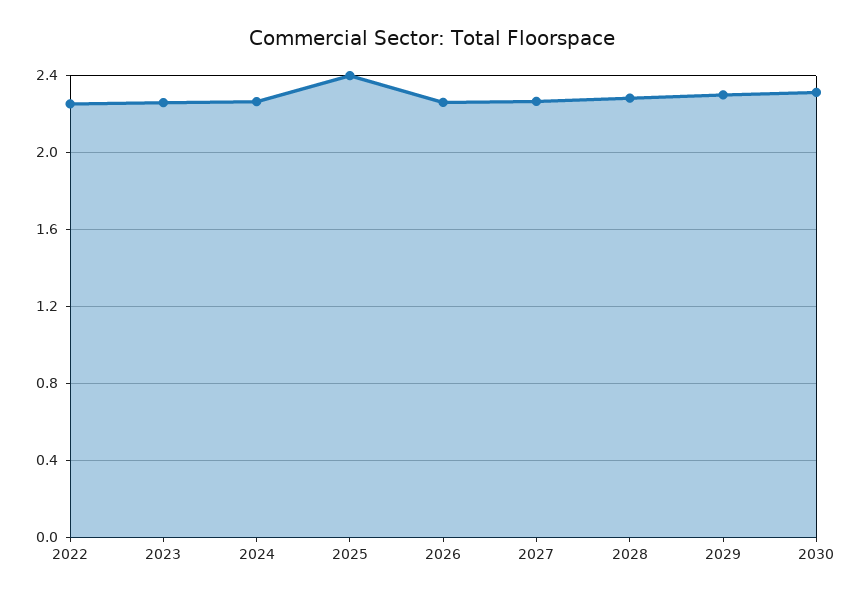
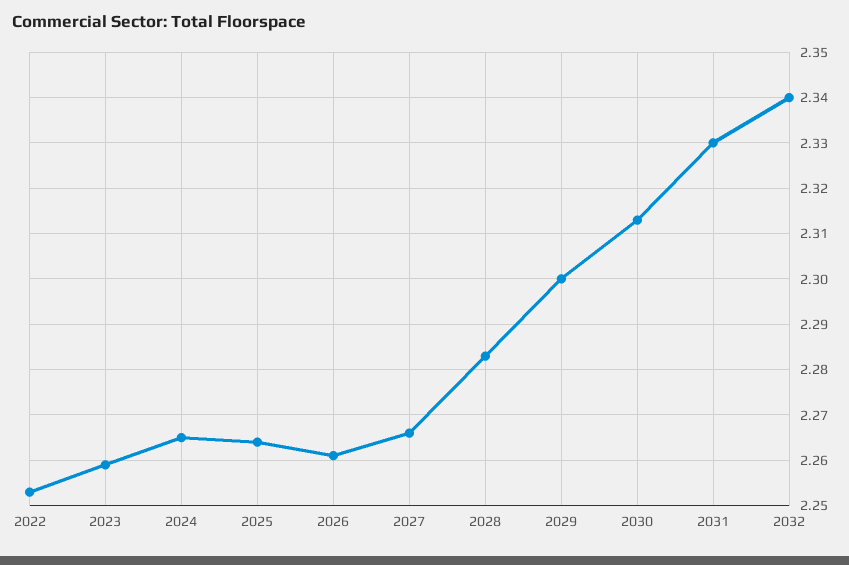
2025: 2.4 -> 2.265
2031: none -> 2.33
2032: none -> 2.34

